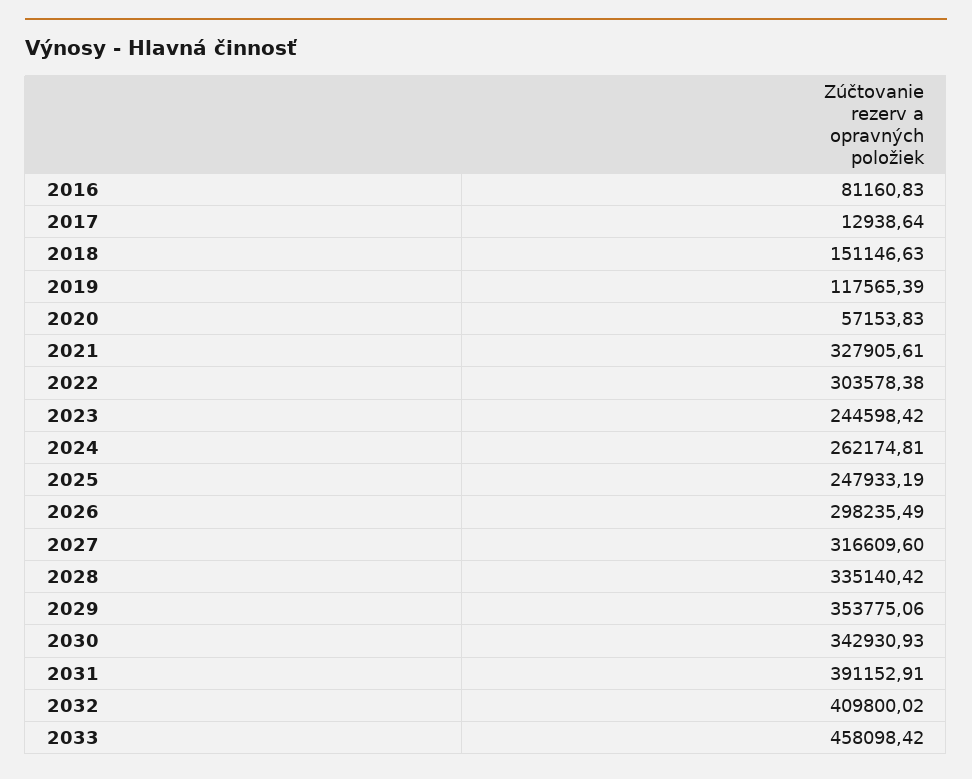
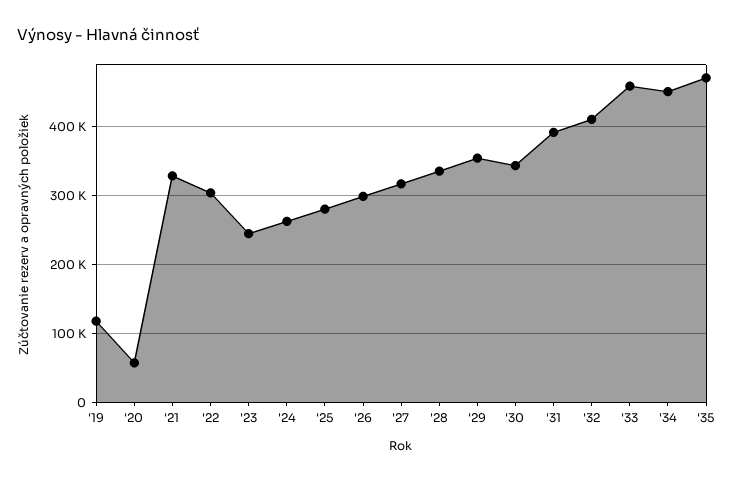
2016: 81160.83 -> none
2017: 12938.64 -> none
2018: 151146.63 -> none
2025: 247933.19 -> 280000
'34: none -> 450000
'35: none -> 470000

